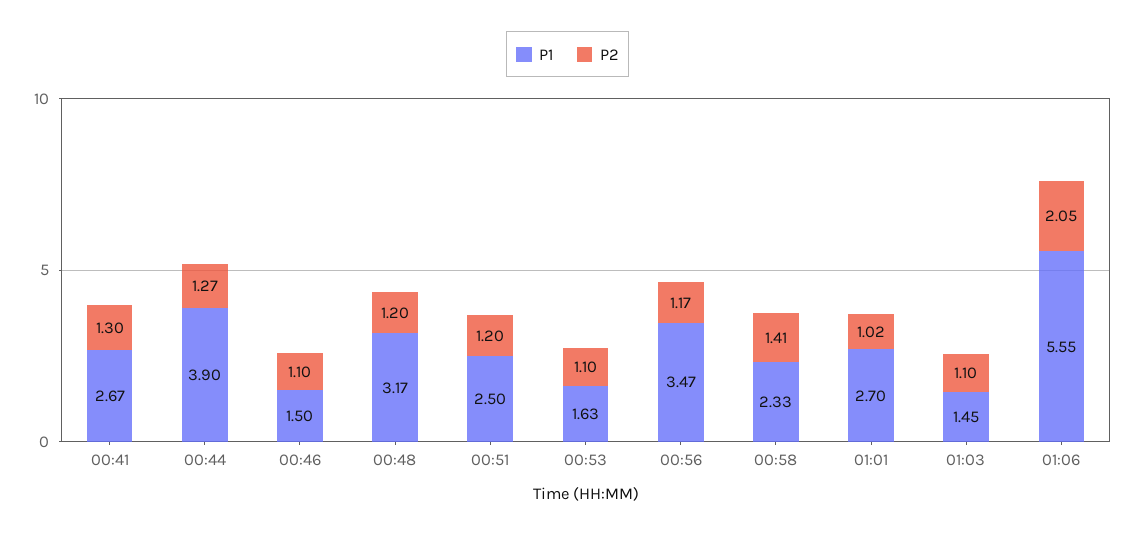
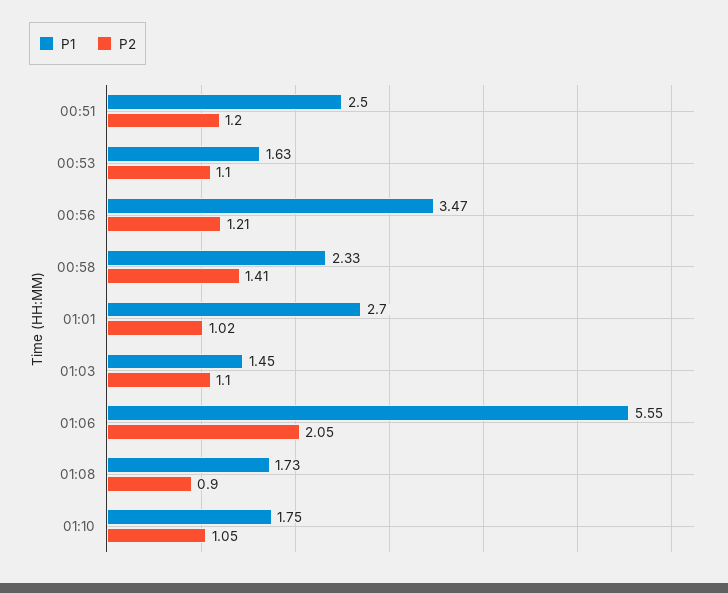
P1, 00:41: 2.67 -> none
P2, 00:41: 1.3 -> none
P1, 00:44: 3.9 -> none
P2, 00:44: 1.27 -> none
P1, 00:46: 1.5 -> none
P2, 00:46: 1.1 -> none
P1, 00:48: 3.17 -> none
P2, 00:48: 1.2 -> none
P2, 00:56: 1.17 -> 1.21
P1, 01:08: none -> 1.73
P2, 01:08: none -> 0.9
P1, 01:10: none -> 1.75
P2, 01:10: none -> 1.05

